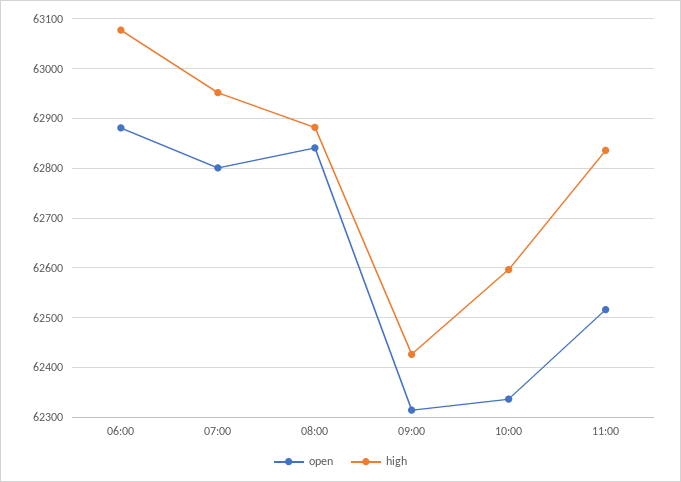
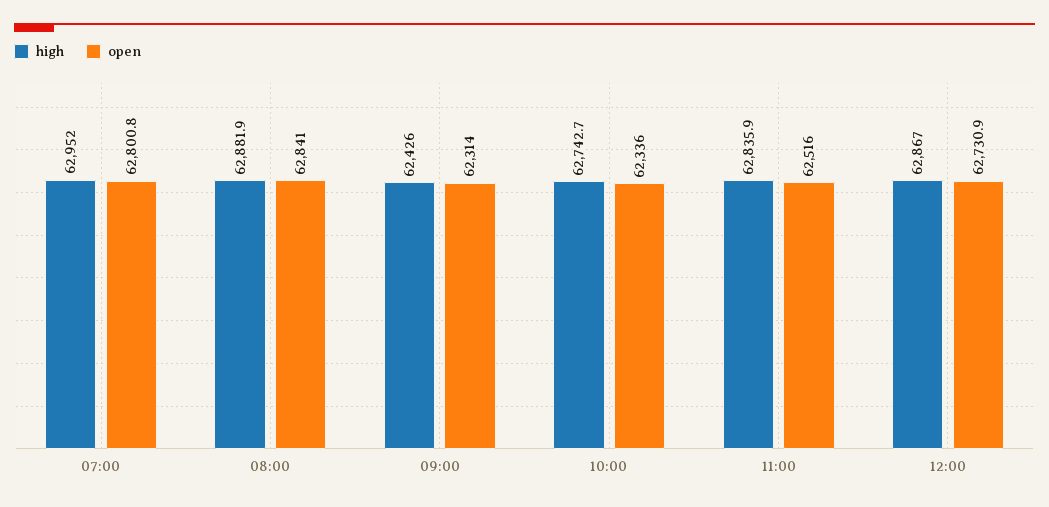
open, 06:00: 62880 -> none
high, 06:00: 63080 -> none
high, 10:00: 62600 -> 62742.7
high, 12:00: none -> 62867
open, 12:00: none -> 62730.9

